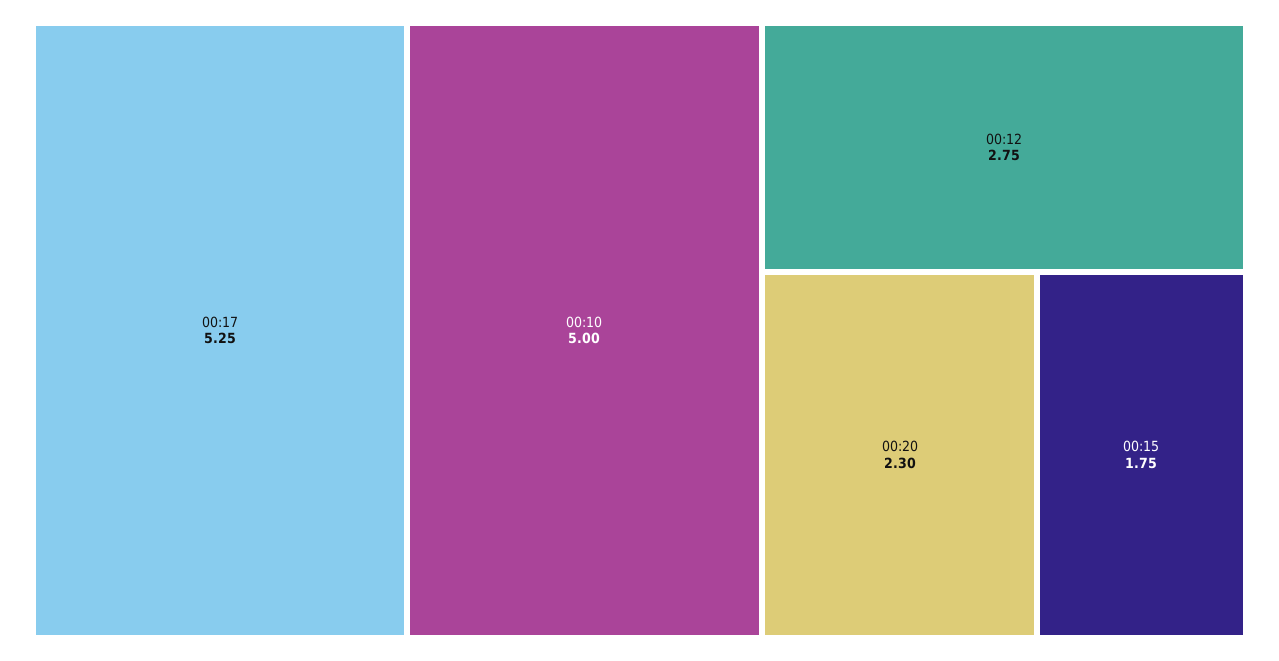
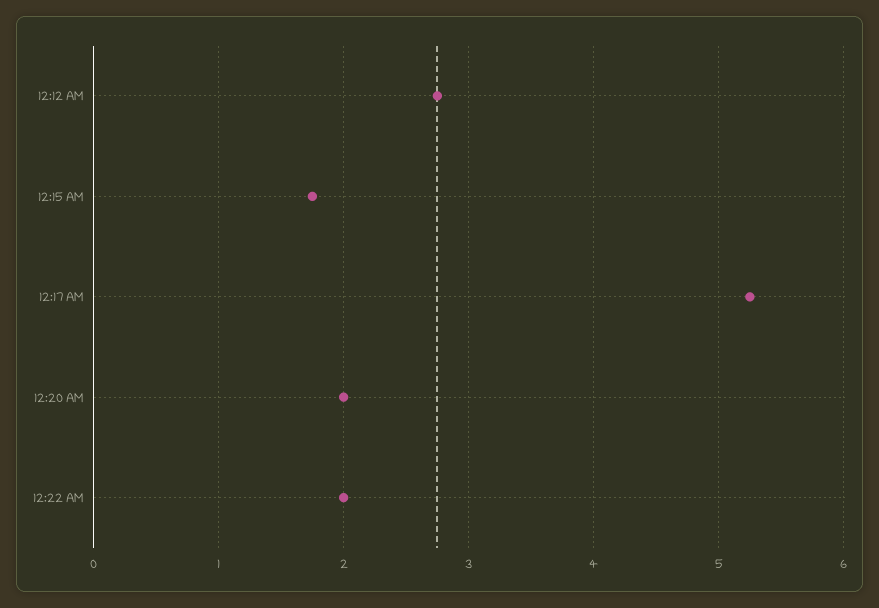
00:10: 5 -> none
00:20: 2.3 -> 2
12:22 AM: none -> 2

